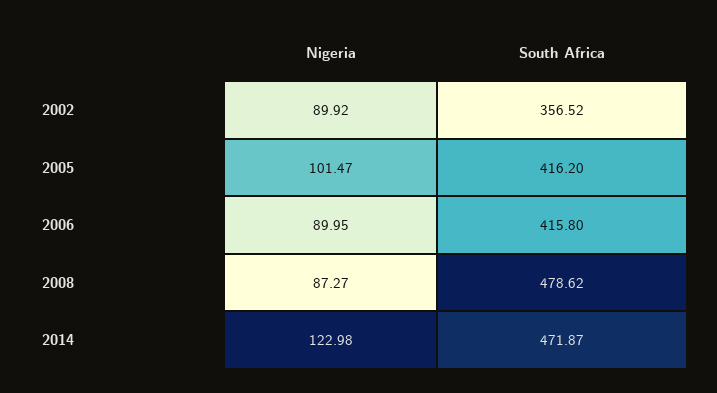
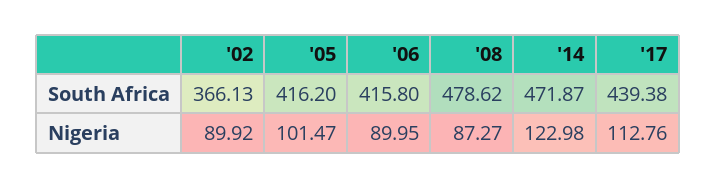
South Africa, 2002: 356.52 -> 366.13
South Africa, '17: none -> 439.38
Nigeria, '17: none -> 112.76

